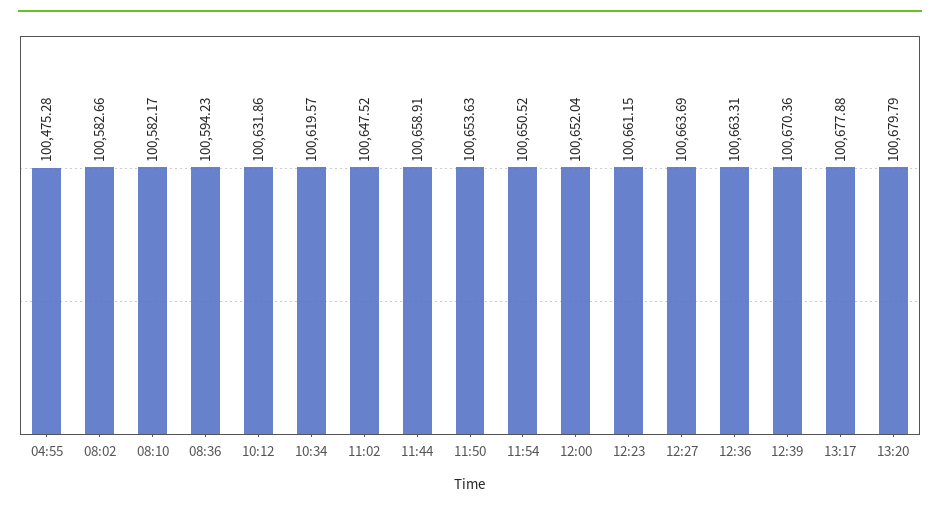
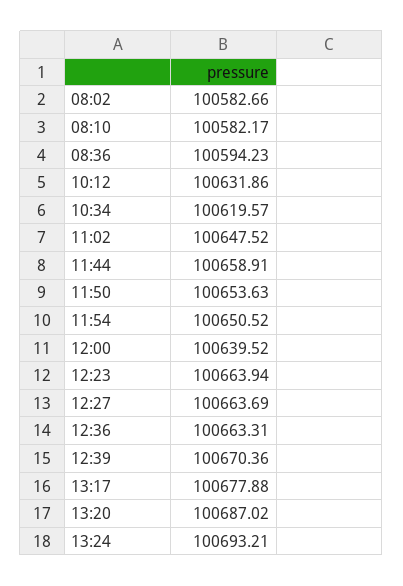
04:55: 100475.28 -> none
12:00: 100652.04 -> 100639.52
12:23: 100661.15 -> 100663.94
13:20: 100679.79 -> 100687.02
13:24: none -> 100693.21

